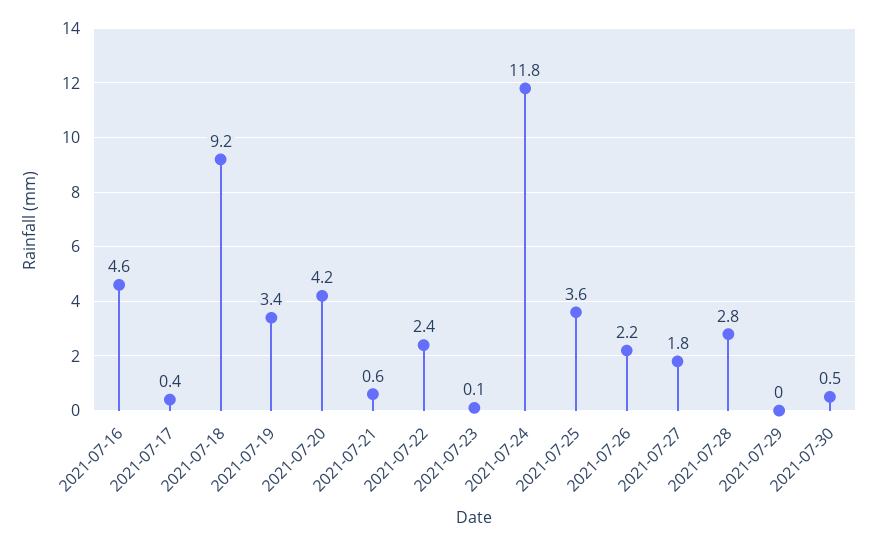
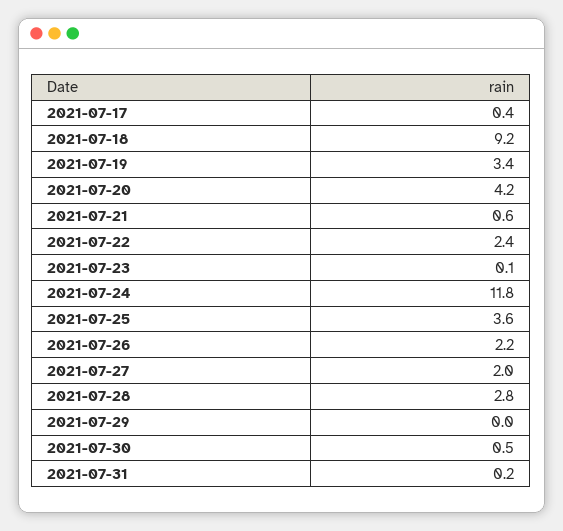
2021-07-16: 4.6 -> none
2021-07-27: 1.8 -> 2
2021-07-31: none -> 0.2

